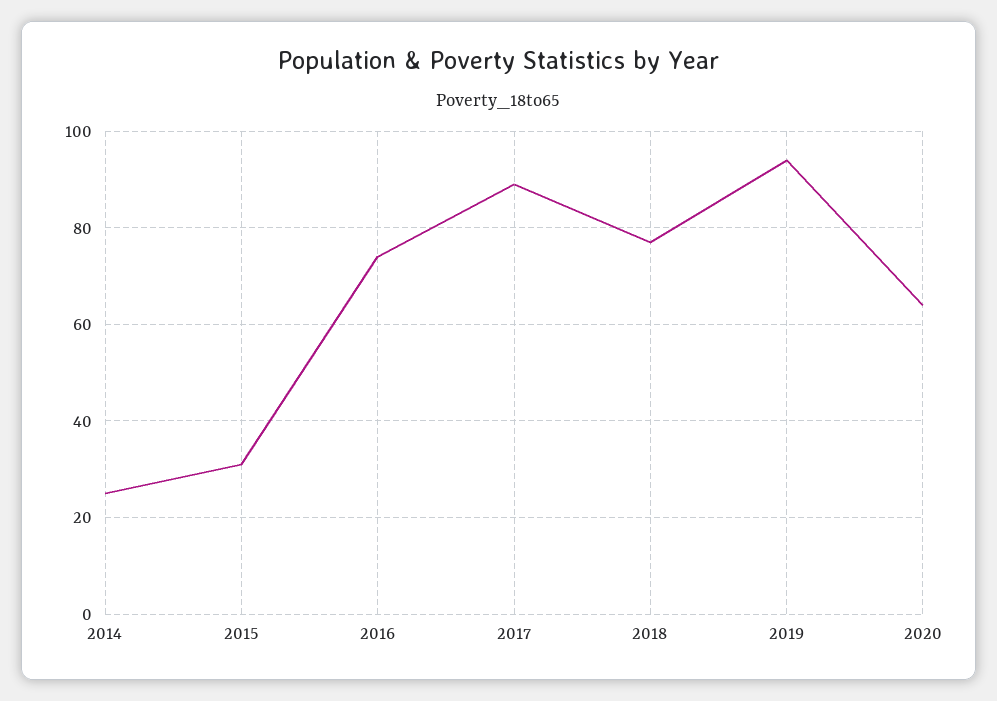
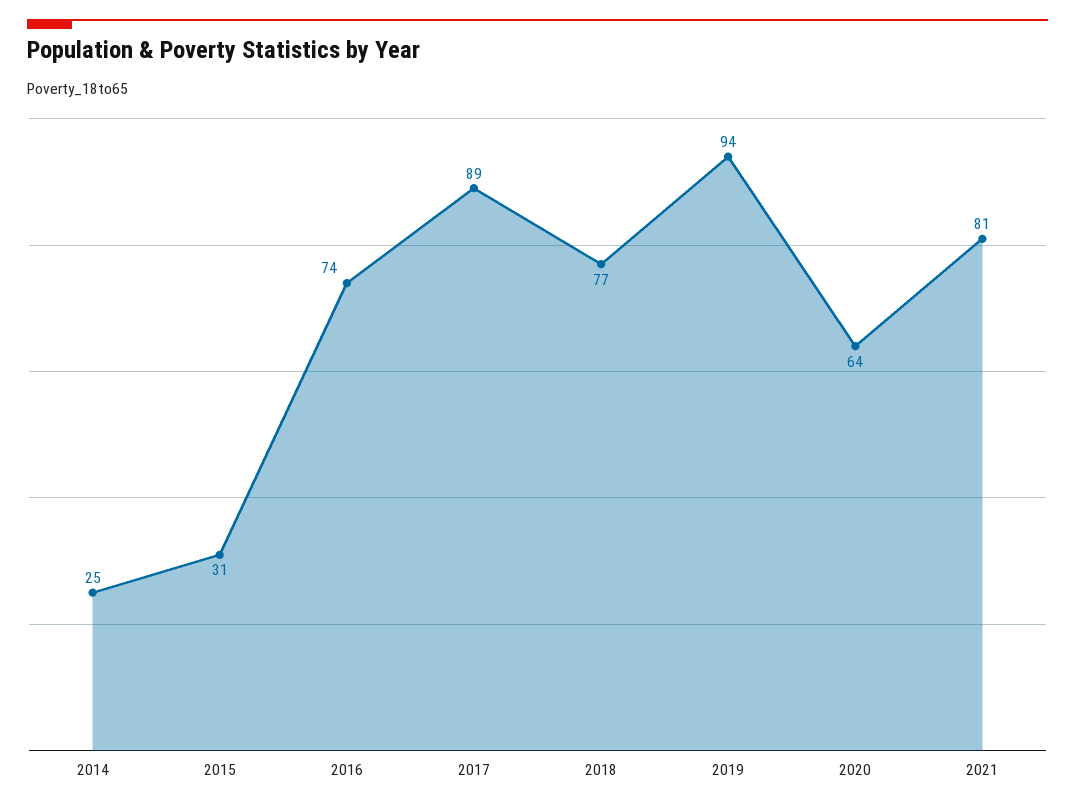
2021: none -> 81

